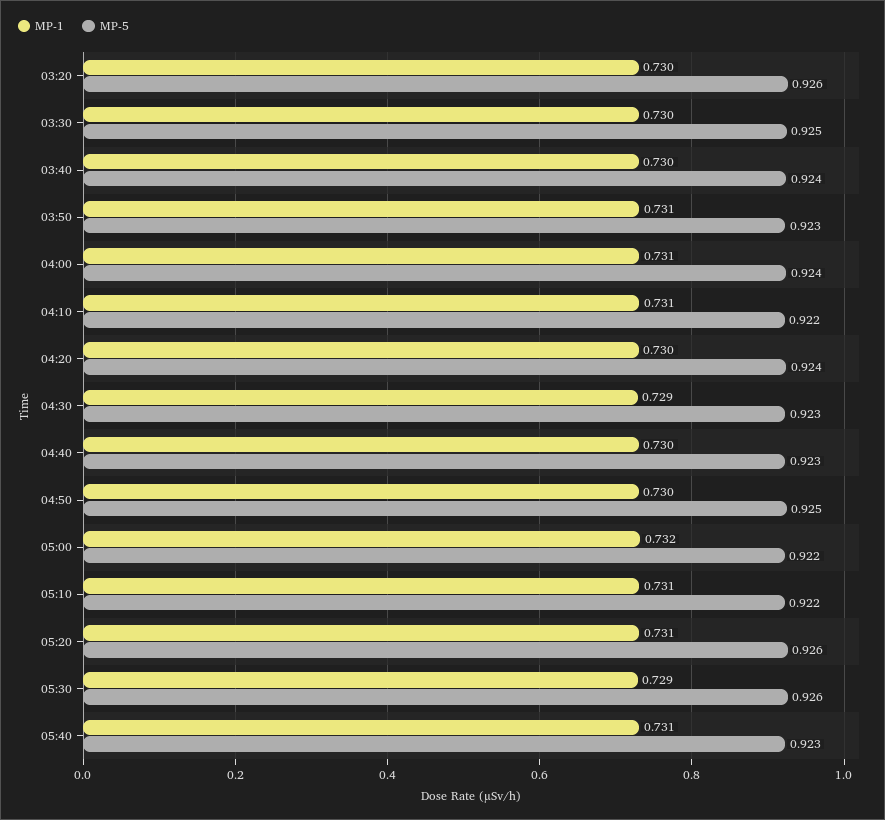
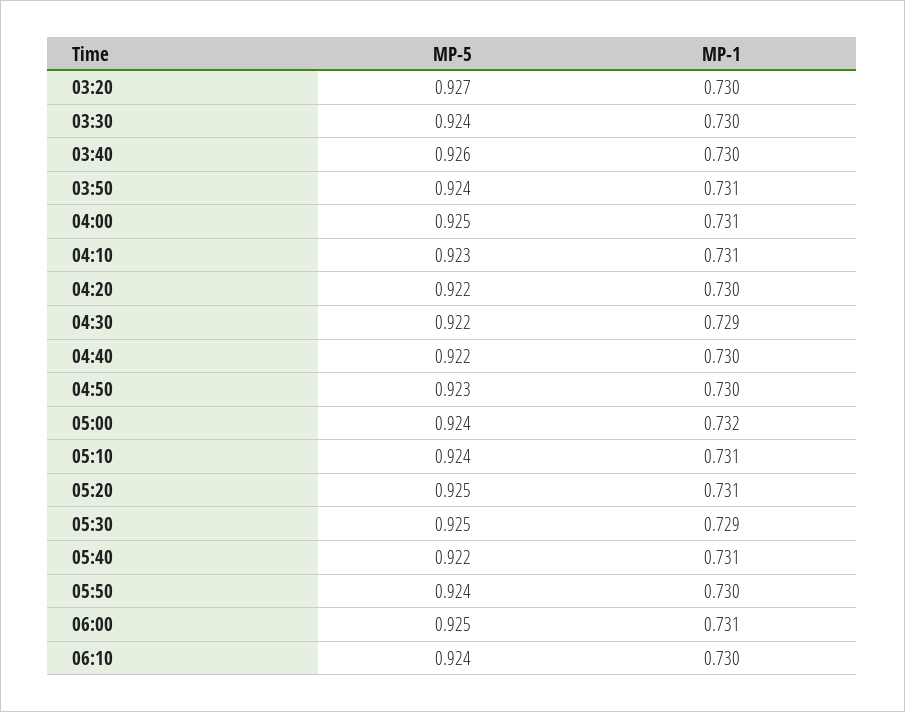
MP-5, 03:20: 0.926 -> 0.927
MP-5, 03:30: 0.925 -> 0.924
MP-5, 03:40: 0.924 -> 0.926
MP-5, 03:50: 0.923 -> 0.924
MP-5, 04:00: 0.924 -> 0.925
MP-5, 04:10: 0.922 -> 0.923
MP-5, 04:20: 0.924 -> 0.922
MP-5, 04:30: 0.923 -> 0.922
MP-5, 04:40: 0.923 -> 0.922
MP-5, 04:50: 0.925 -> 0.923
MP-5, 05:00: 0.922 -> 0.924
MP-5, 05:10: 0.922 -> 0.924
MP-5, 05:20: 0.926 -> 0.925
MP-5, 05:30: 0.926 -> 0.925
MP-5, 05:40: 0.923 -> 0.922
MP-5, 05:50: none -> 0.924
MP-1, 05:50: none -> 0.73
MP-5, 06:00: none -> 0.925
MP-1, 06:00: none -> 0.731
MP-5, 06:10: none -> 0.924
MP-1, 06:10: none -> 0.73

